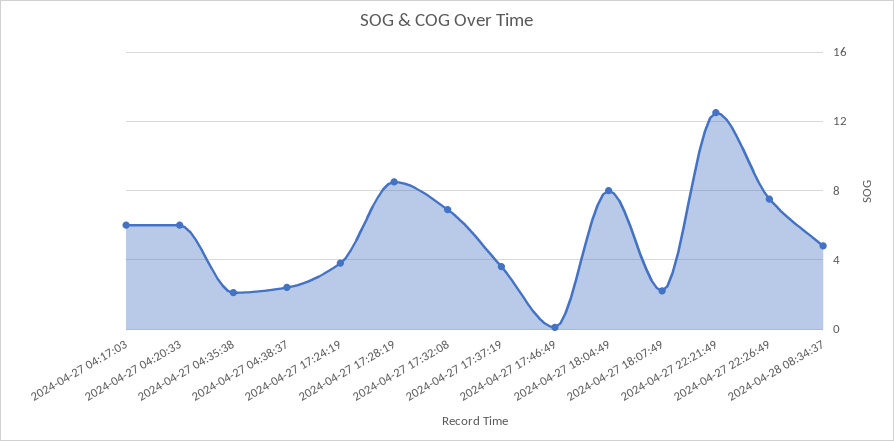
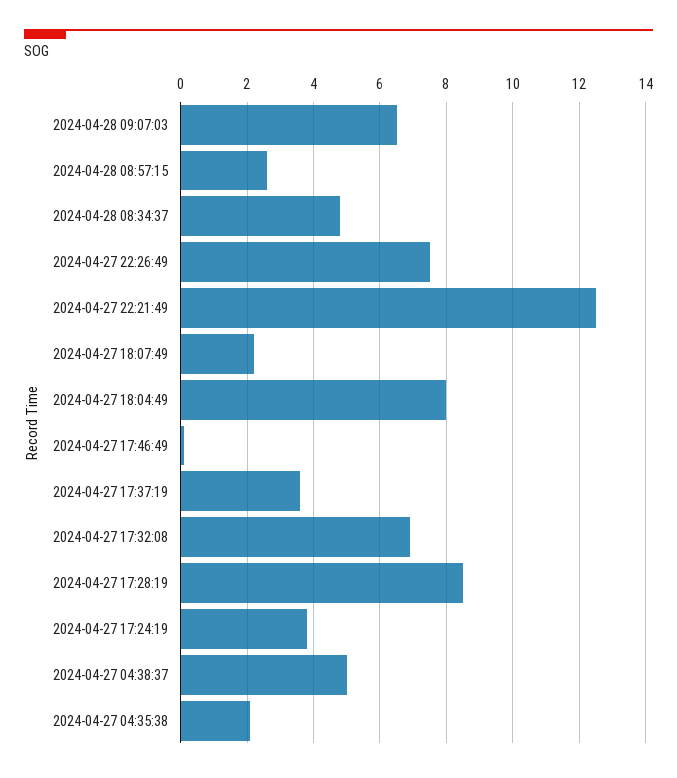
2024-04-27 04:17:03: 6 -> none
2024-04-27 04:20:33: 6 -> none
2024-04-27 04:38:37: 2.5 -> 5
2024-04-28 09:07:03: none -> 6.5
2024-04-28 08:57:15: none -> 2.5

